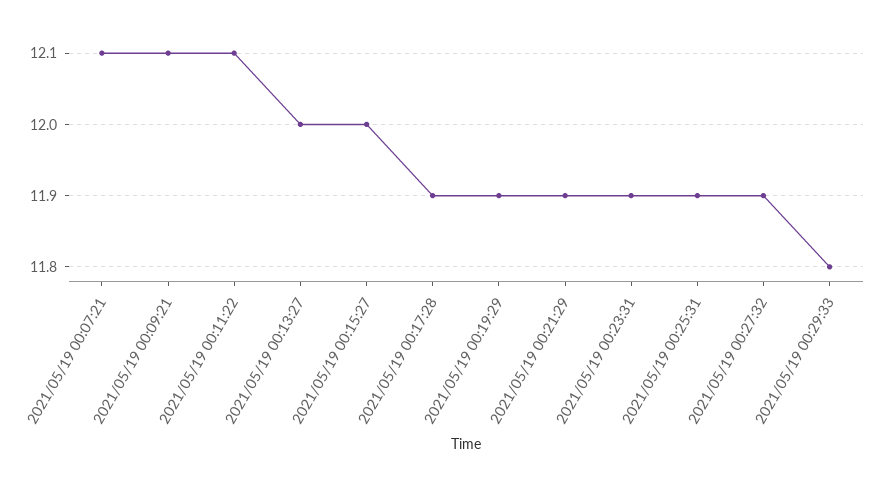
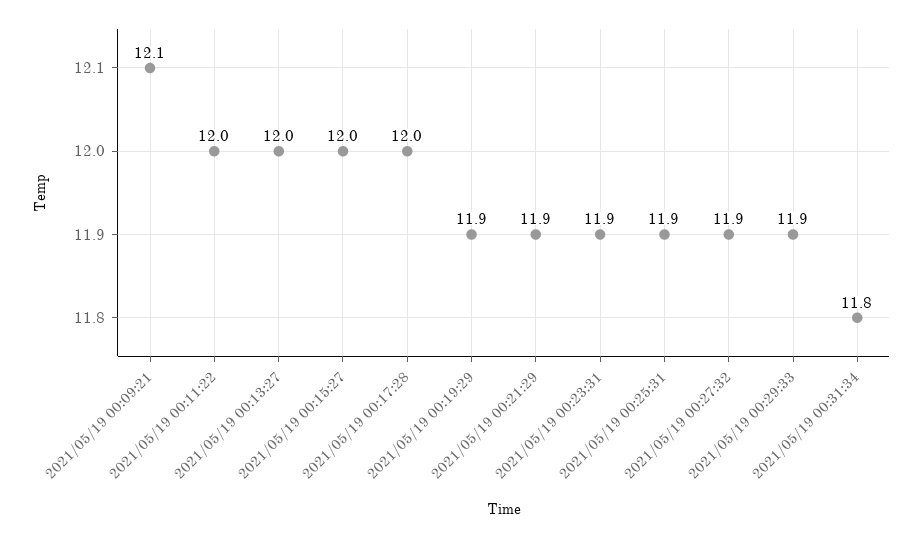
2021/05/19 00:07:21: 12.1 -> none
2021/05/19 00:11:22: 12.1 -> 12
2021/05/19 00:17:28: 11.9 -> 12
2021/05/19 00:29:33: 11.8 -> 11.9
2021/05/19 00:31:34: none -> 11.8

